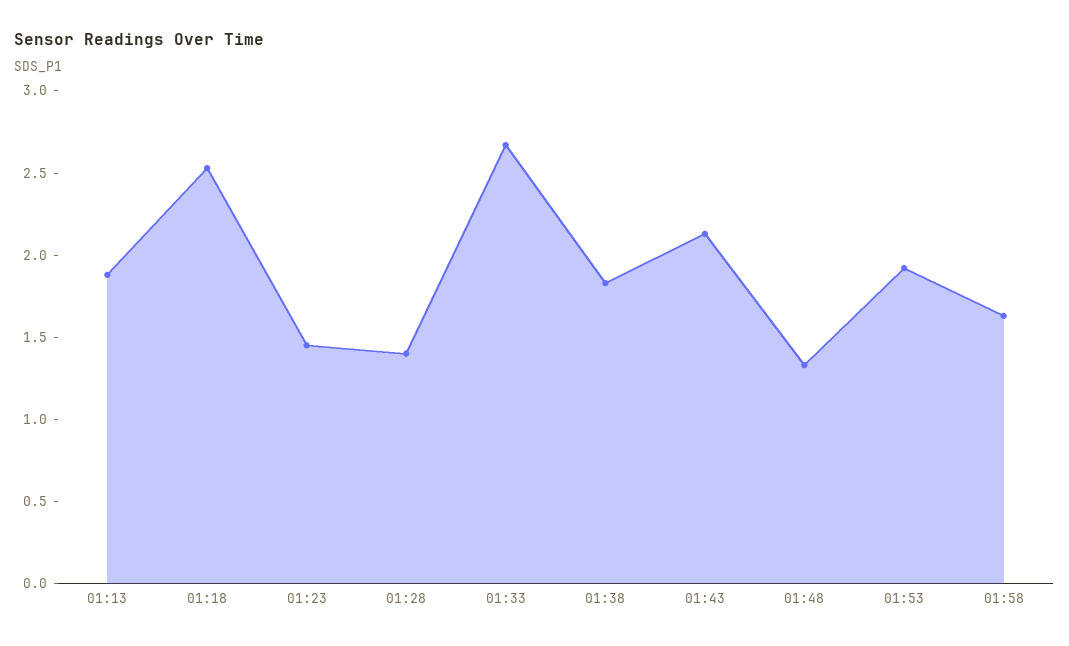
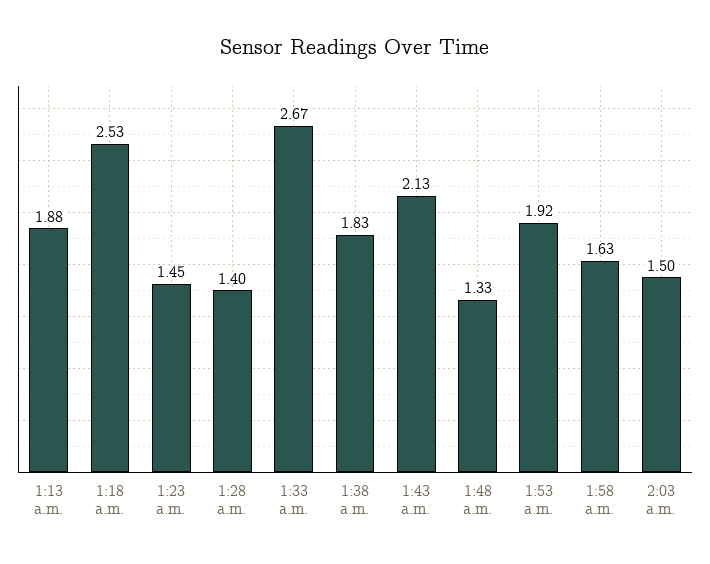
2:03 a.m.: none -> 1.5

